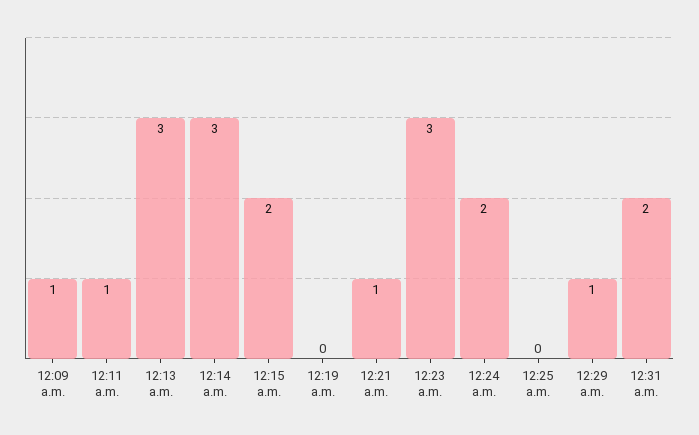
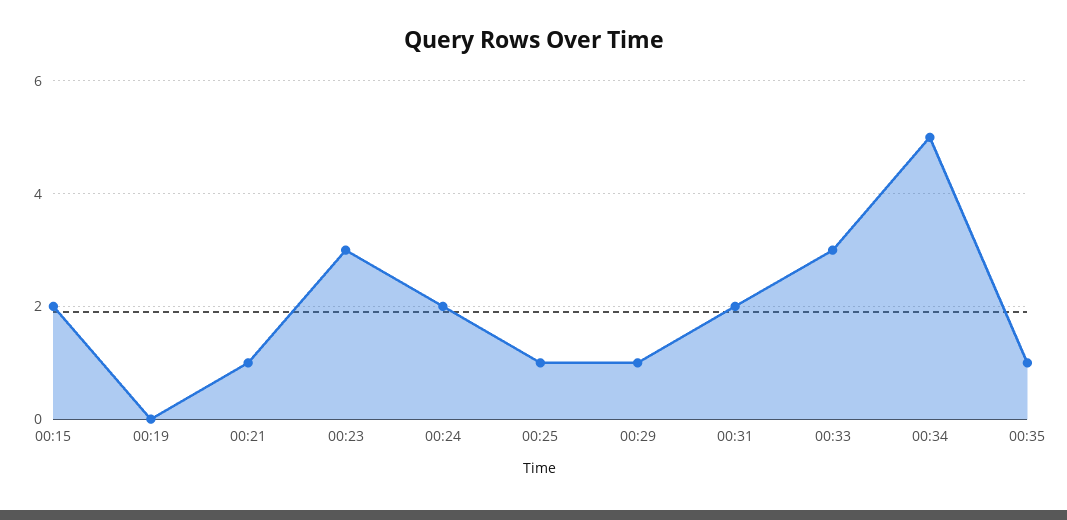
12:09 a.m.: 1 -> none
12:11 a.m.: 1 -> none
12:13 a.m.: 3 -> none
12:14 a.m.: 3 -> none
12:25 a.m.: 0 -> 1
00:33: none -> 3
00:34: none -> 5
00:35: none -> 1

